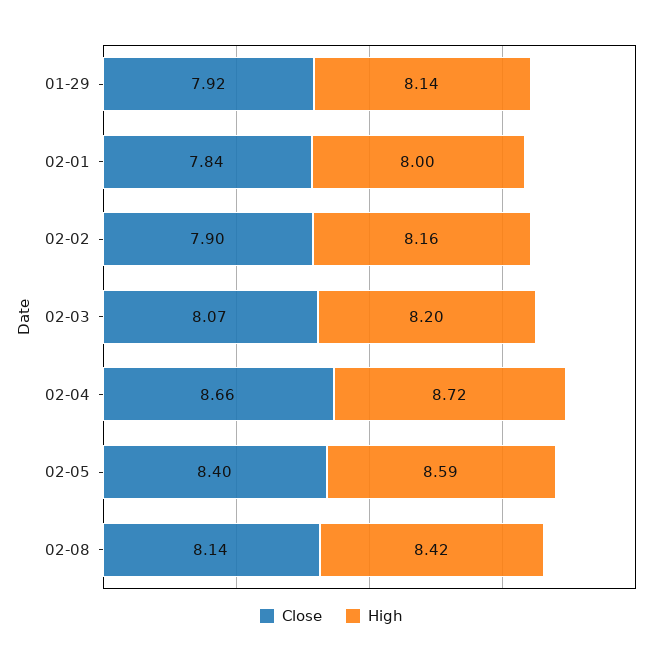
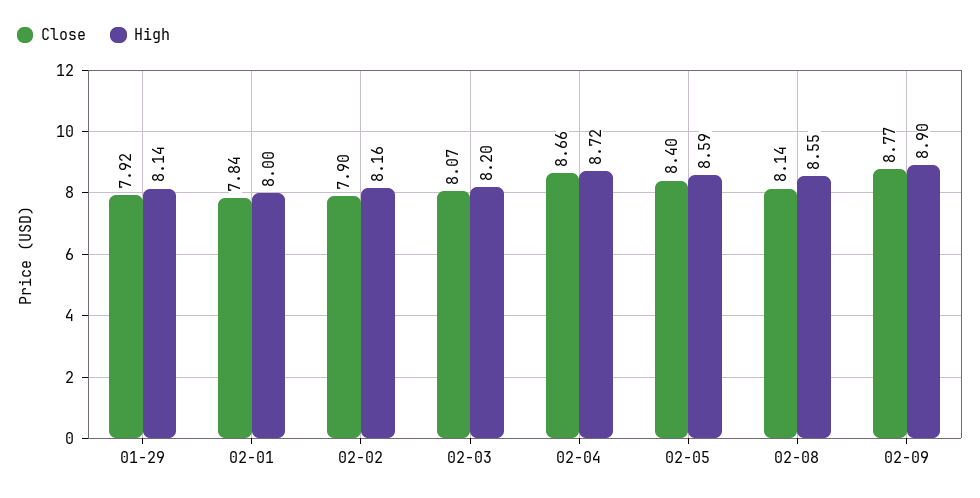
High, 02-08: 8.42 -> 8.55
Close, 02-09: none -> 8.77
High, 02-09: none -> 8.9

